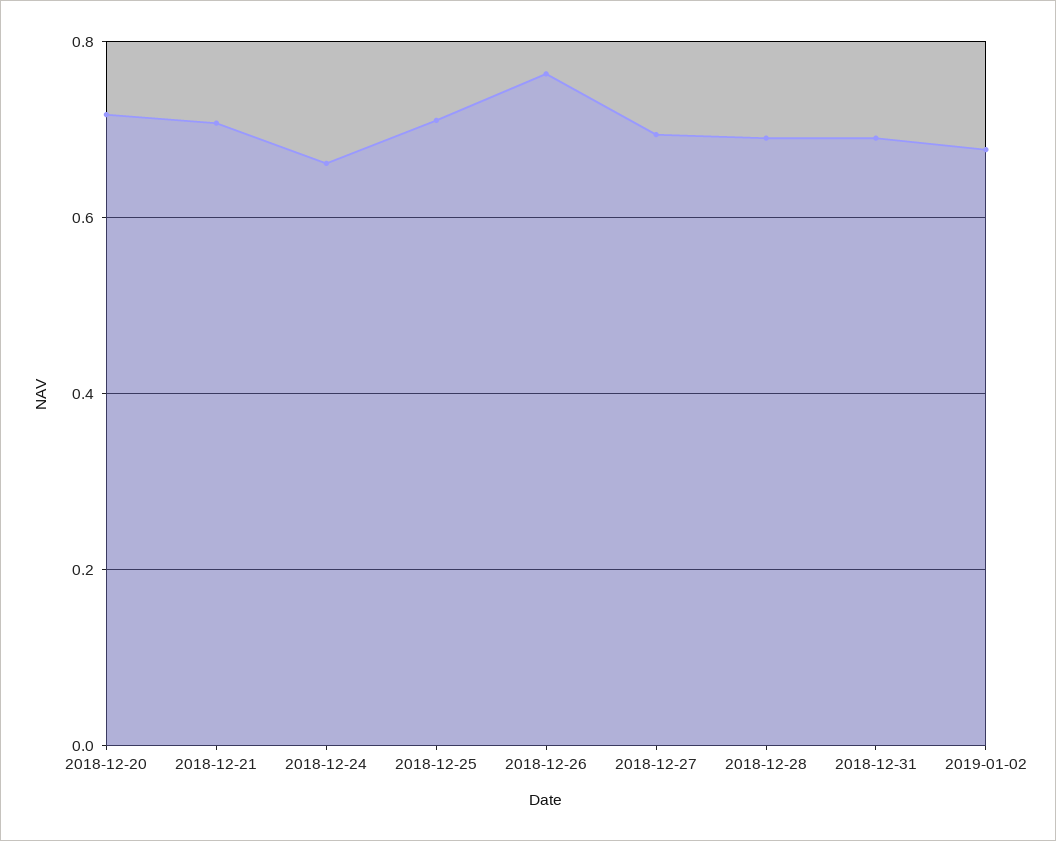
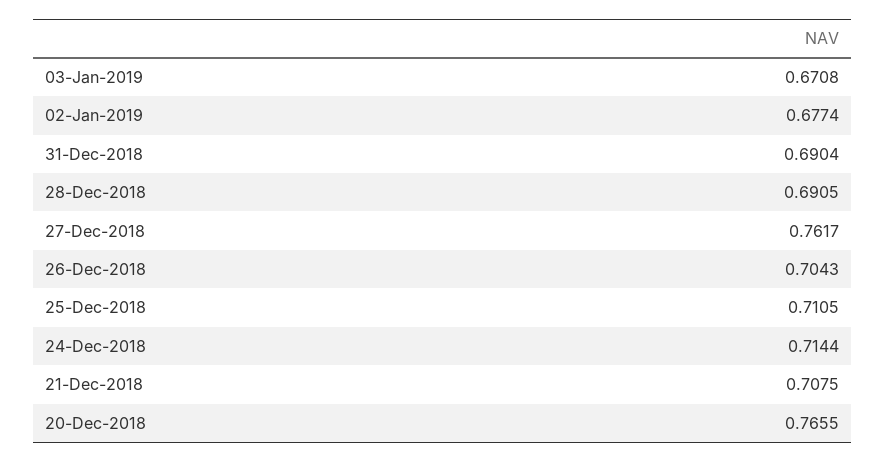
2018-12-20: 0.72 -> 0.7655
2018-12-24: 0.66 -> 0.7144
2018-12-26: 0.76 -> 0.7043
2018-12-27: 0.7 -> 0.7617
03-Jan-2019: none -> 0.6708

